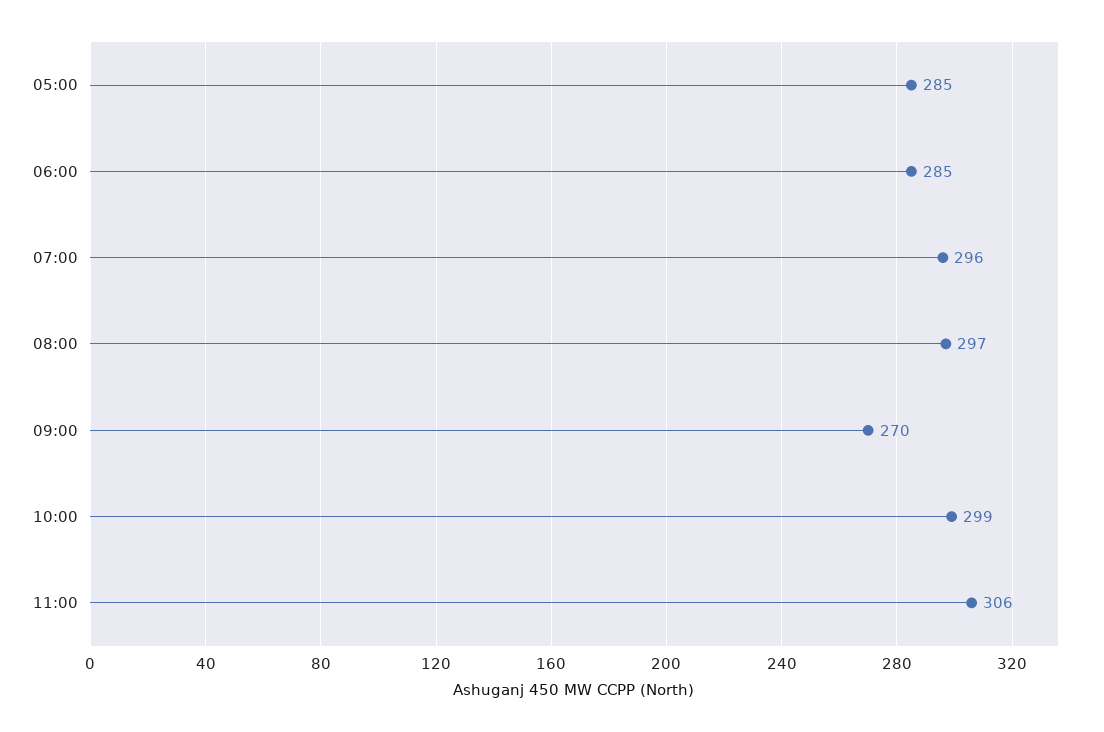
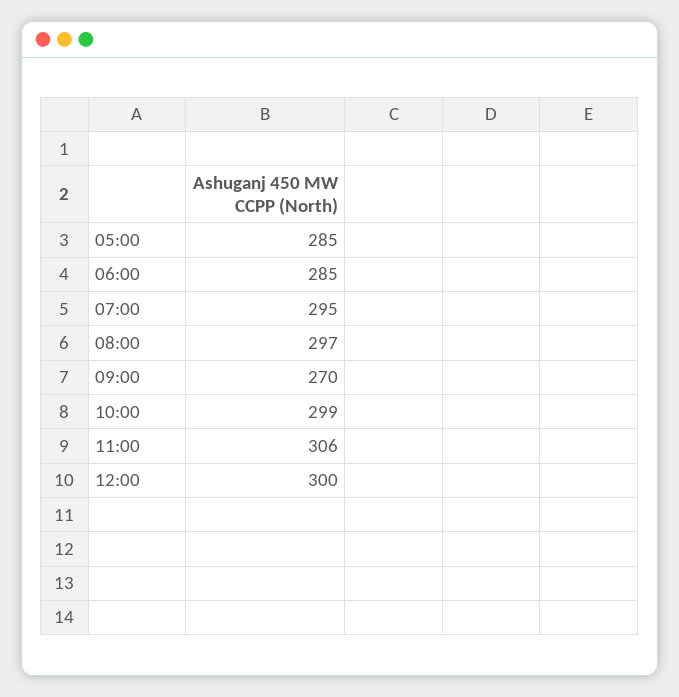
07:00: 296 -> 295
12:00: none -> 300

